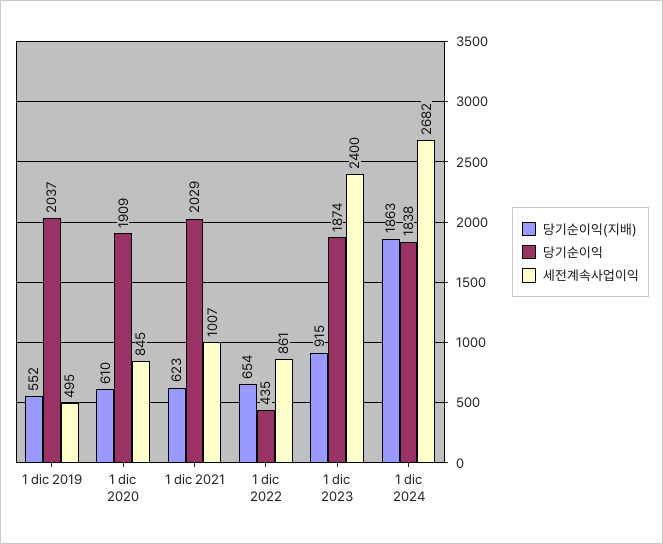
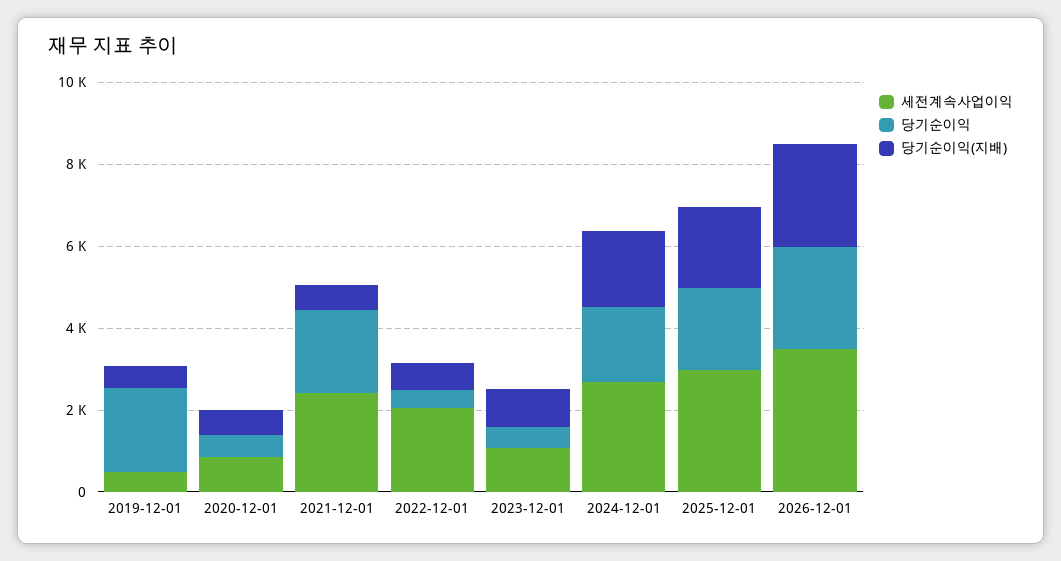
당기순이익, 1 dic 2020: 1909 -> 500
세전계속사업이익, 1 dic 2021: 1007 -> 2500
세전계속사업이익, 1 dic 2022: 861 -> 2000
당기순이익, 1 dic 2023: 1874 -> 500
세전계속사업이익, 1 dic 2023: 2400 -> 1000
세전계속사업이익, 2025-12-01: none -> 3000
당기순이익, 2025-12-01: none -> 2000
당기순이익(지배), 2025-12-01: none -> 2000
세전계속사업이익, 2026-12-01: none -> 3500
당기순이익, 2026-12-01: none -> 2500
당기순이익(지배), 2026-12-01: none -> 2500

